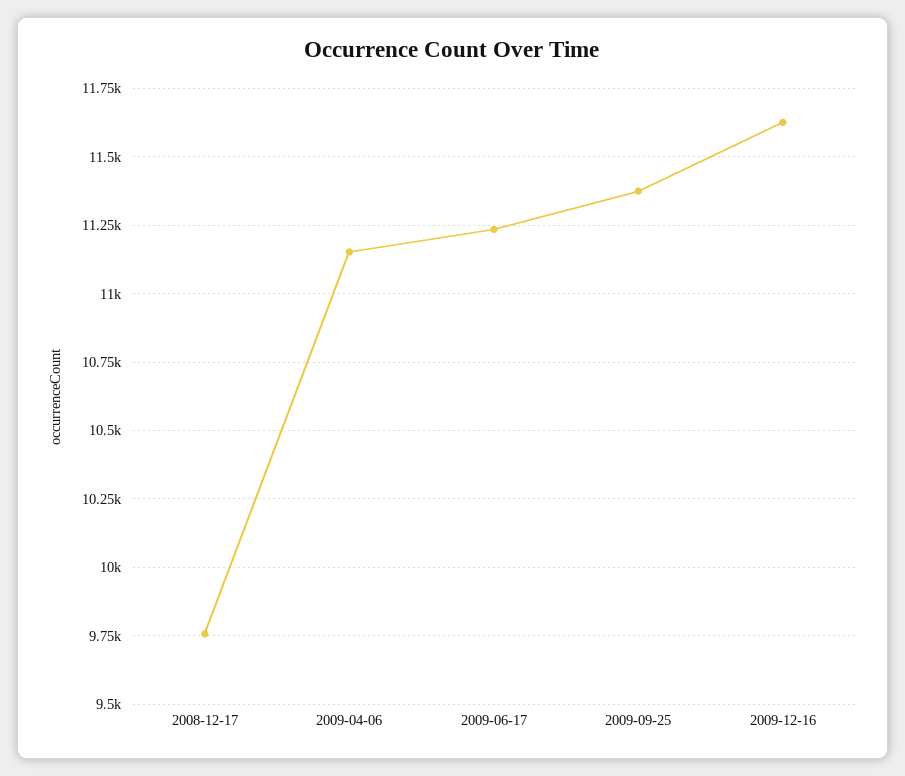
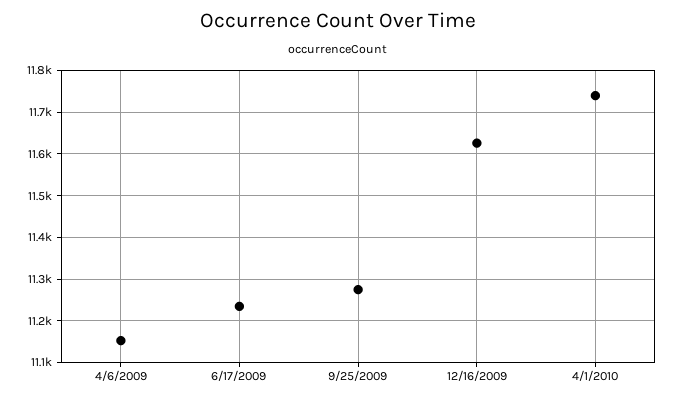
2008-12-17: 9750 -> none
2009-09-25: 11375 -> 11280
4/1/2010: none -> 11740

